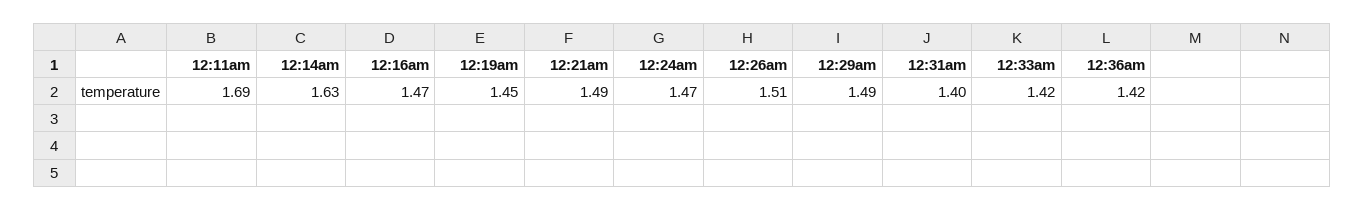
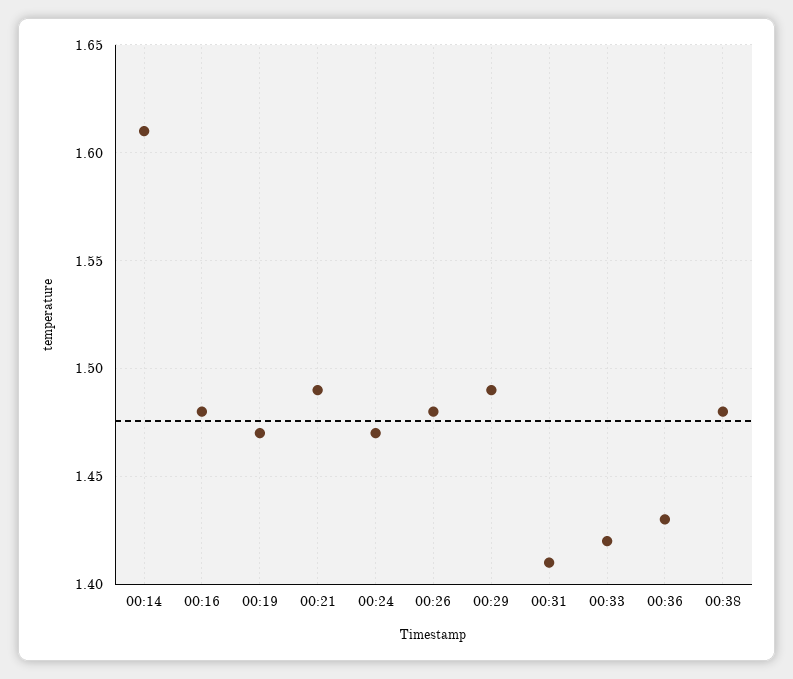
12:11am: 1.69 -> none
12:14am: 1.63 -> 1.61
12:16am: 1.47 -> 1.48
12:19am: 1.45 -> 1.47
12:26am: 1.51 -> 1.48
12:31am: 1.4 -> 1.41
12:36am: 1.42 -> 1.43
00:38: none -> 1.48

